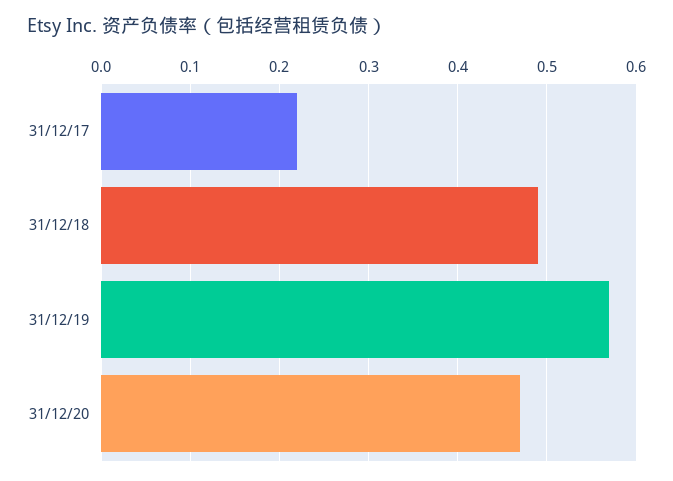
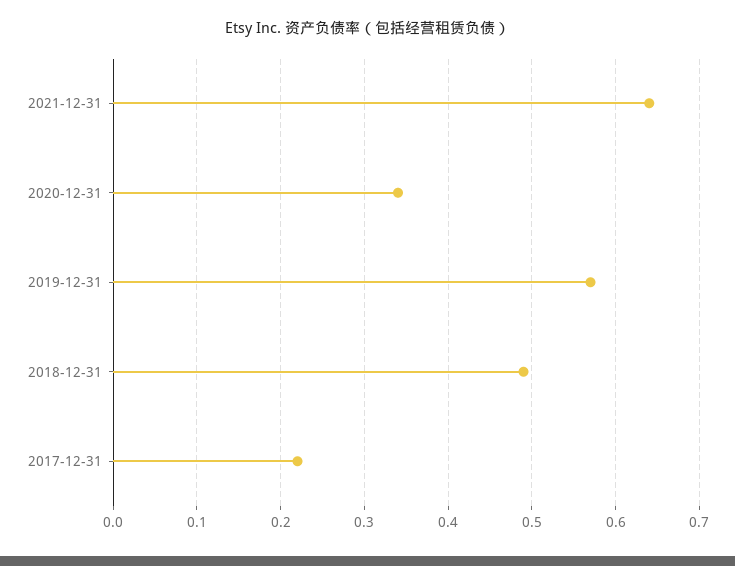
31/12/20: 0.47 -> 0.34
2021-12-31: none -> 0.64

